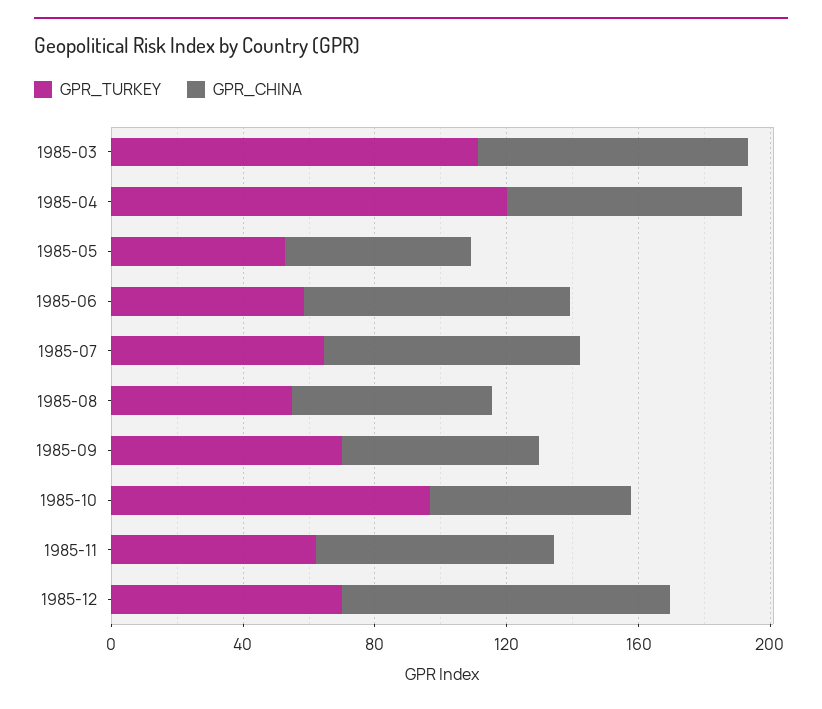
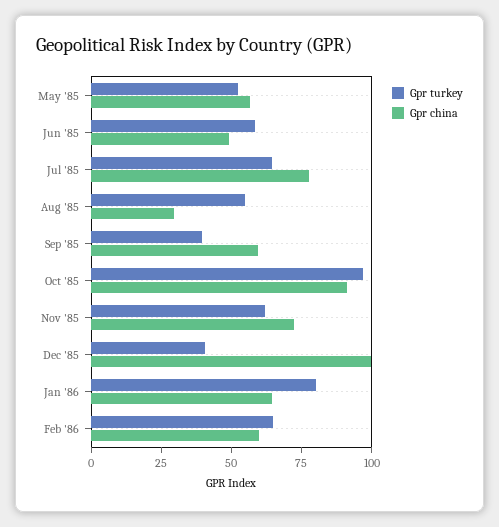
GPR_TURKEY, 1985-03: 110 -> none
GPR_CHINA, 1985-03: 80 -> none
GPR_TURKEY, 1985-04: 120 -> none
GPR_CHINA, 1985-04: 70 -> none
GPR_CHINA, 1985-06: 80 -> 50
GPR_CHINA, 1985-08: 60 -> 30
GPR_TURKEY, 1985-09: 70 -> 40
GPR_CHINA, 1985-10: 60 -> 90
GPR_TURKEY, 1985-12: 70 -> 40
GPR_TURKEY, Jan '86: none -> 80
GPR_CHINA, Jan '86: none -> 65
GPR_TURKEY, Feb '86: none -> 65
GPR_CHINA, Feb '86: none -> 60

